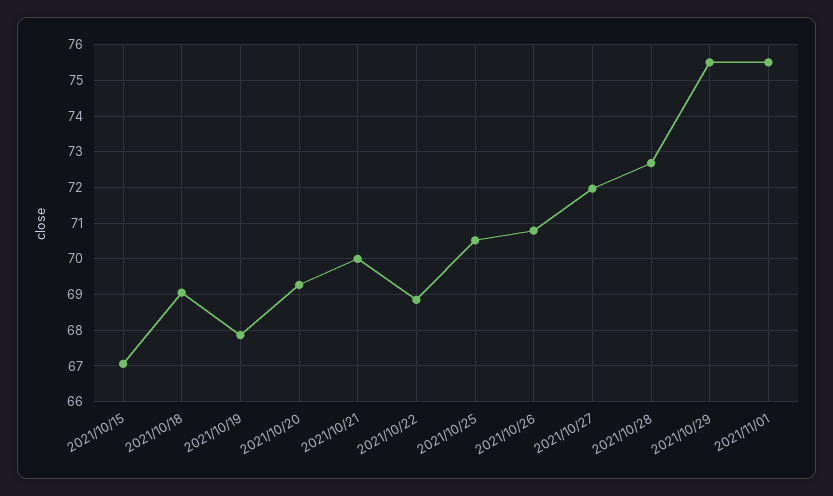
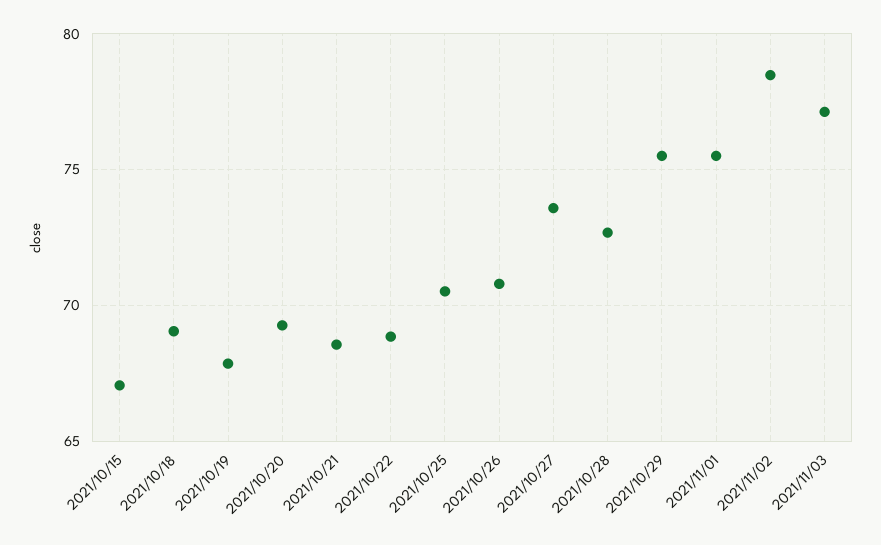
2021/10/21: 70 -> 68.5
2021/10/27: 72 -> 73.5
2021/11/02: none -> 78.5
2021/11/03: none -> 77

